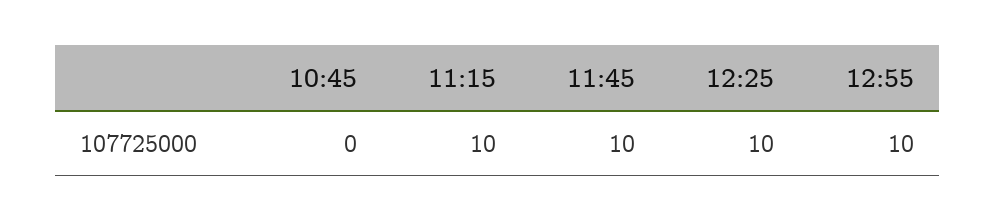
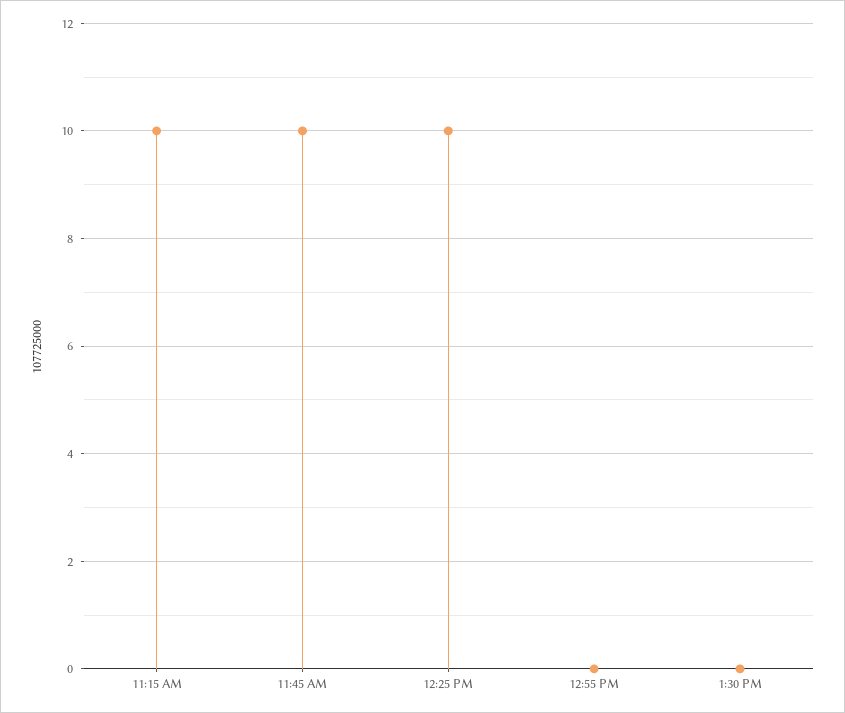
10:45: 0 -> none
12:55: 10 -> 0
1:30 PM: none -> 0

